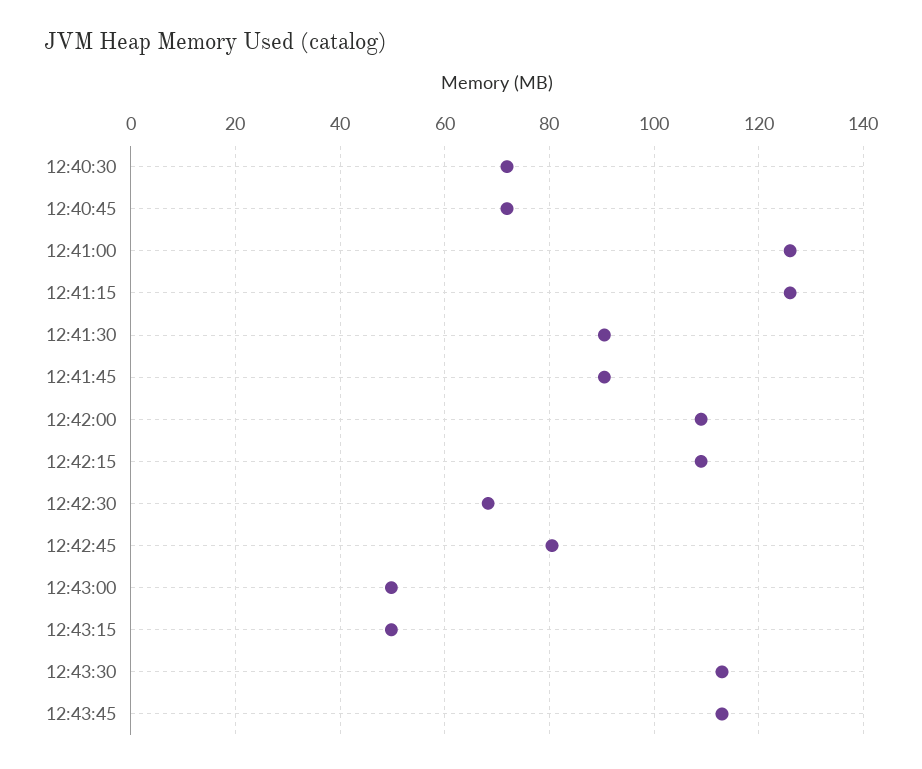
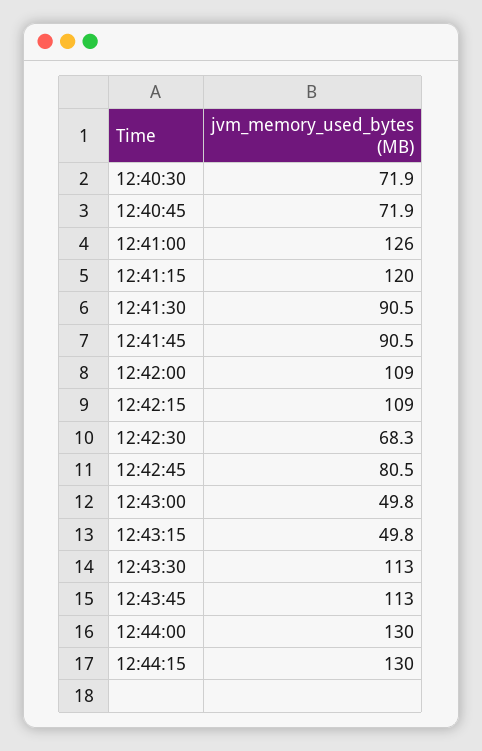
12:41:15: 126 -> 120
12:44:00: none -> 130
12:44:15: none -> 130

